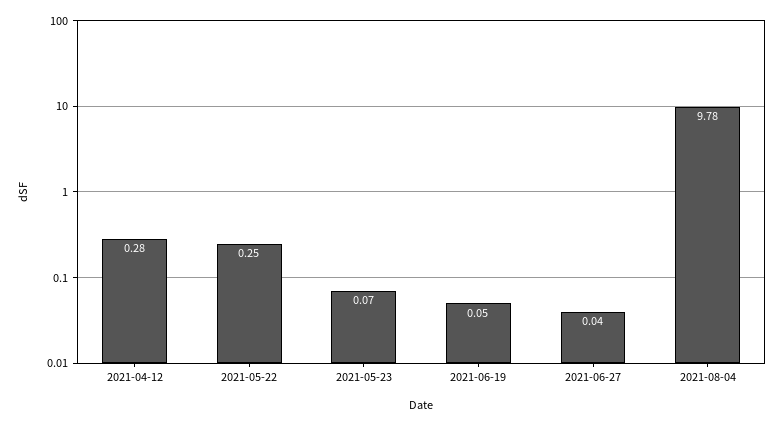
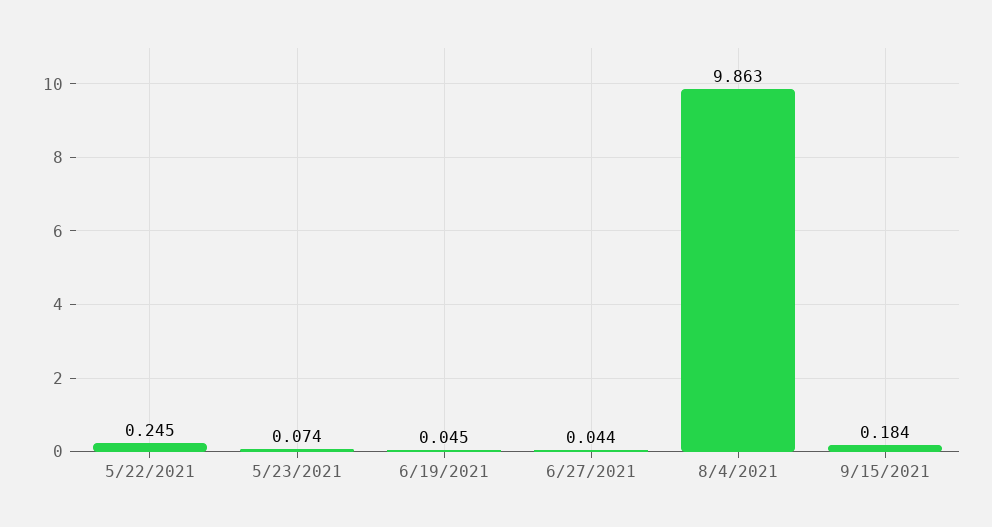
2021-04-12: 0.28 -> none
2021-08-04: 9.78 -> 9.863
9/15/2021: none -> 0.184

